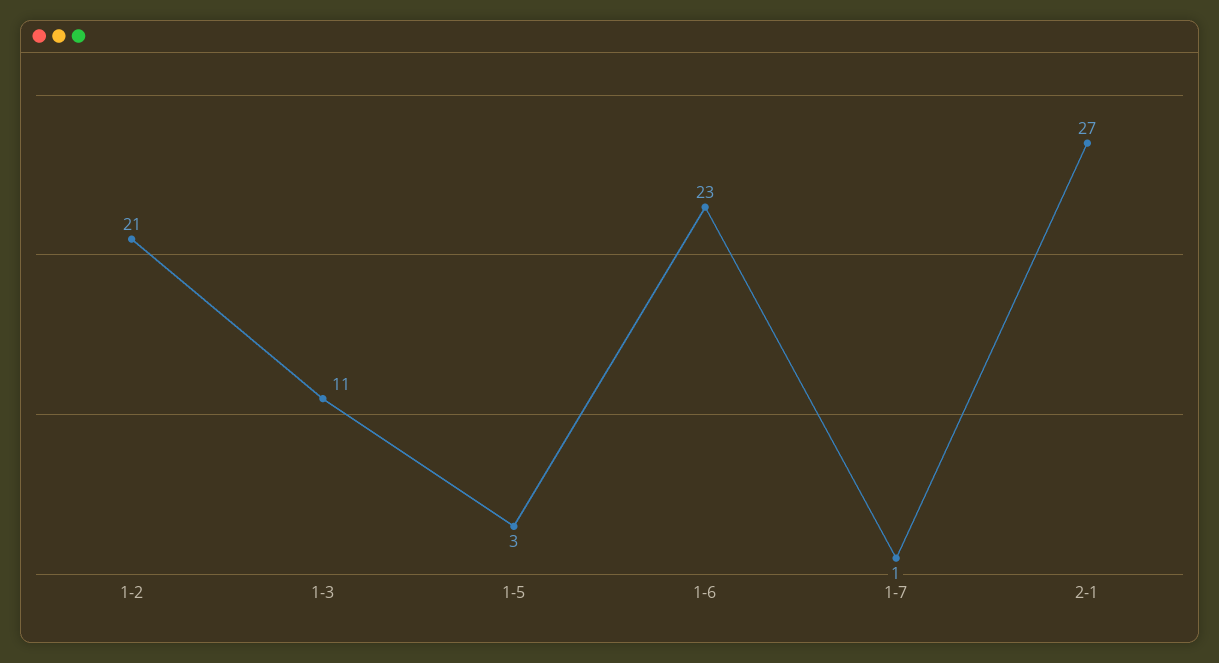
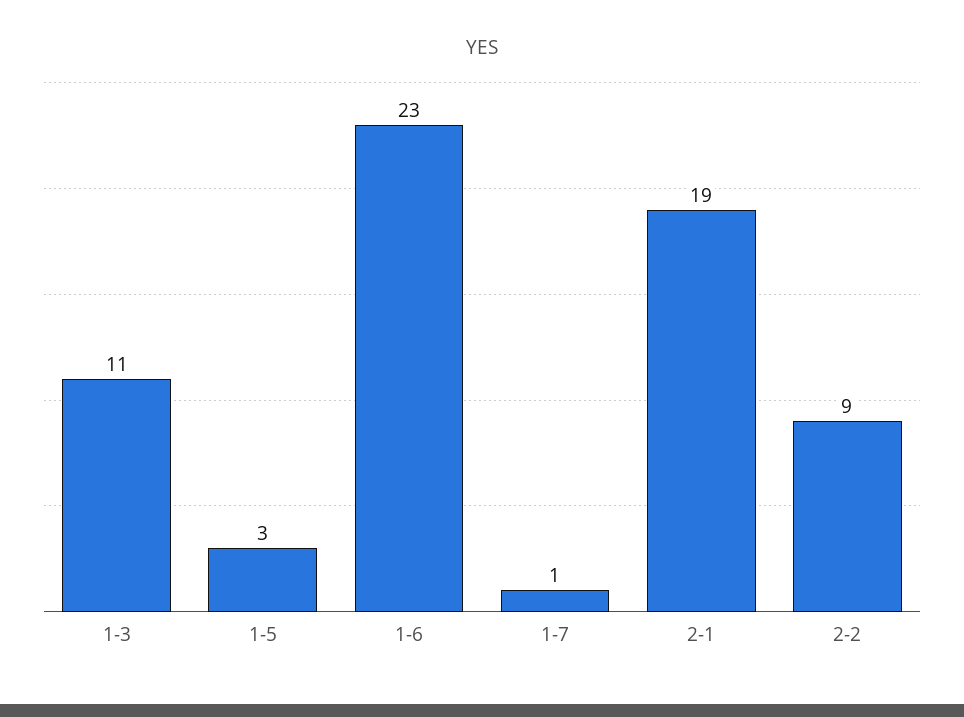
1-2: 21 -> none
2-1: 27 -> 19
2-2: none -> 9

